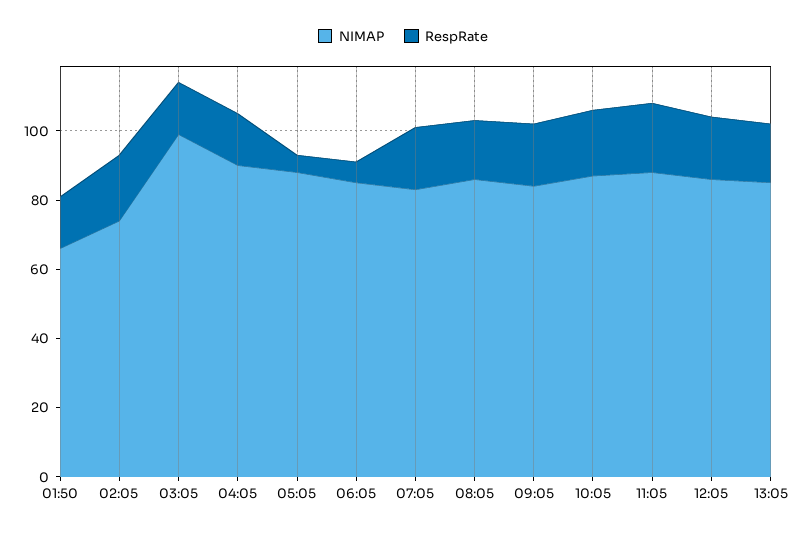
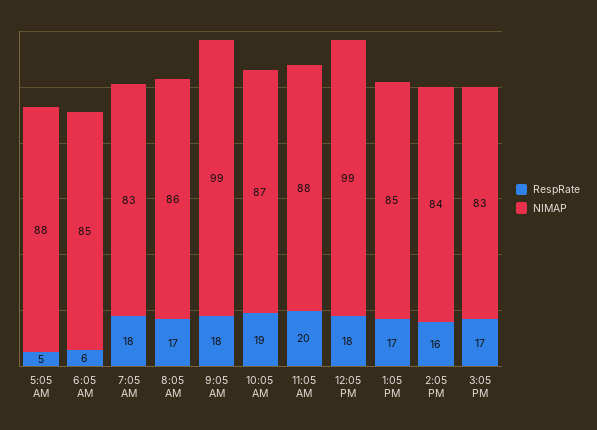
NIMAP, 01:50: 65 -> none
RespRate, 01:50: 15 -> none
NIMAP, 02:05: 75 -> none
RespRate, 02:05: 20 -> none
NIMAP, 03:05: 100 -> none
RespRate, 03:05: 15 -> none
NIMAP, 04:05: 90 -> none
RespRate, 04:05: 15 -> none
NIMAP, 09:05: 85 -> 99
NIMAP, 12:05: 85 -> 99
RespRate, 2:05 PM: none -> 16
NIMAP, 2:05 PM: none -> 84
RespRate, 3:05 PM: none -> 17
NIMAP, 3:05 PM: none -> 83

